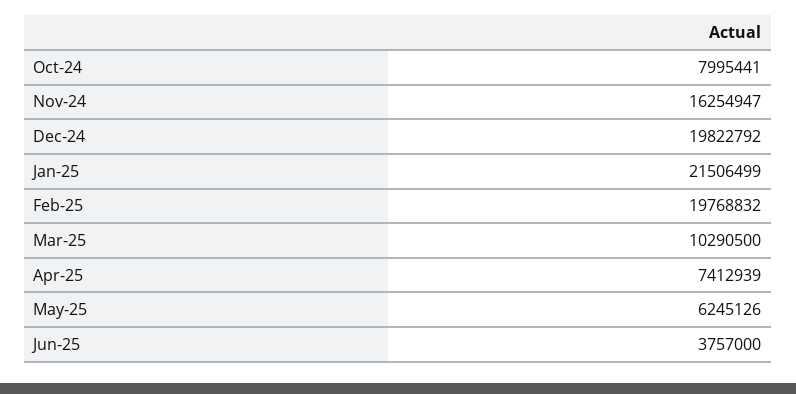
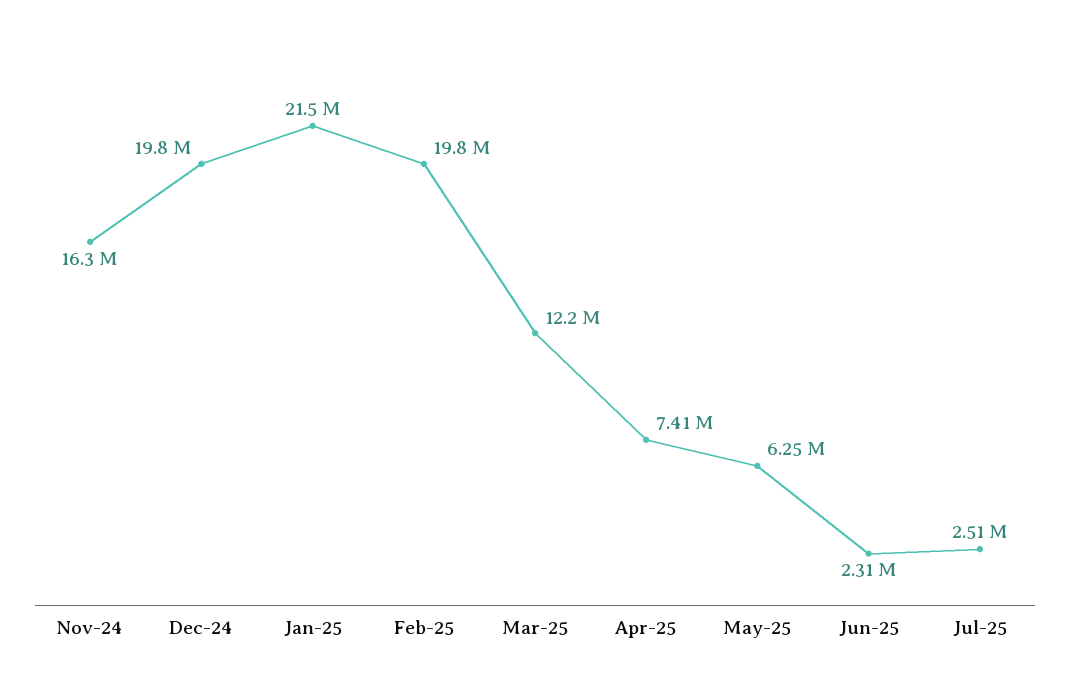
Oct-24: 7995441 -> none
Mar-25: 10290500 -> 12200000
Jun-25: 3757000 -> 2310000
Jul-25: none -> 2510000

